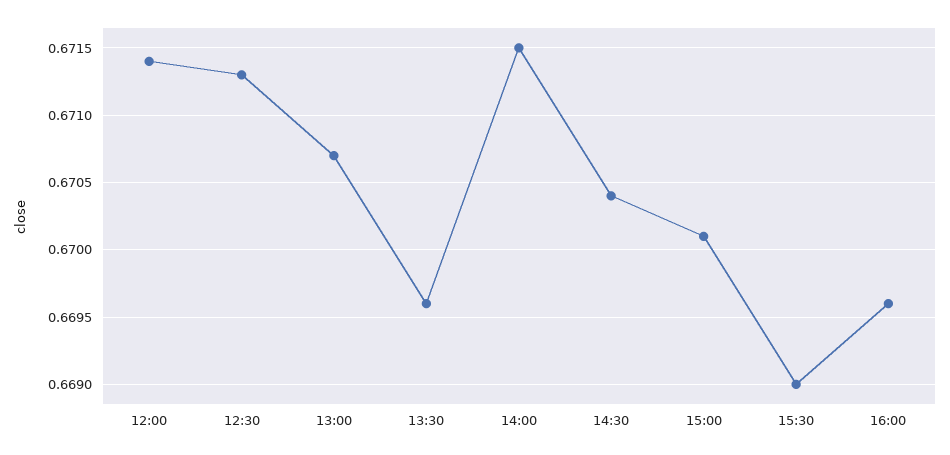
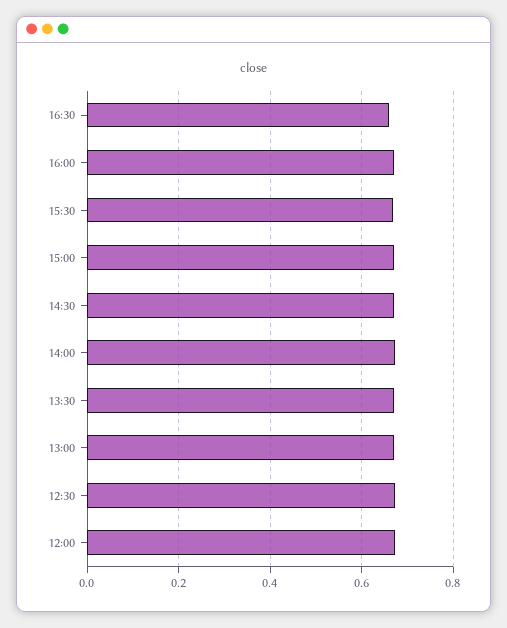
16:30: none -> 0.66

